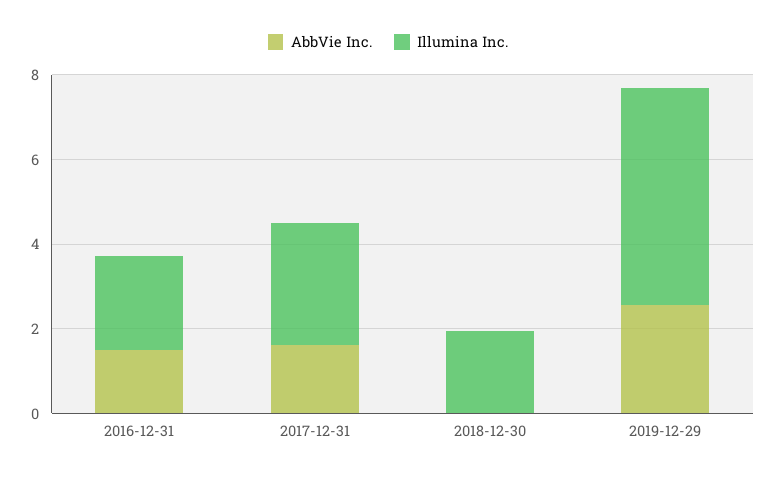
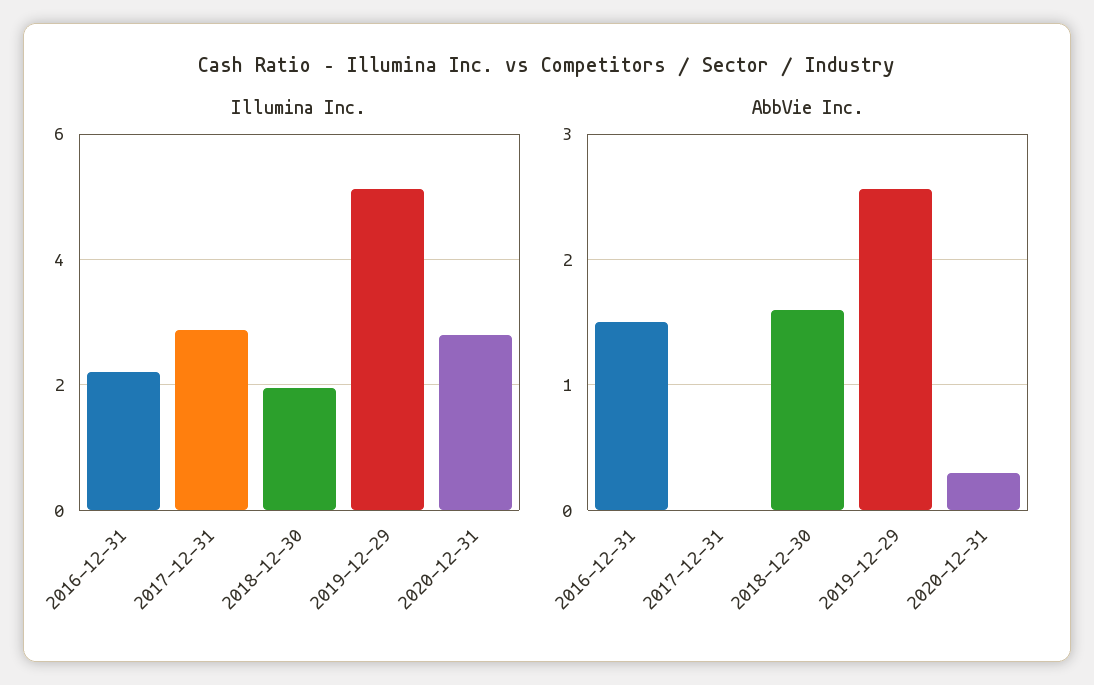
AbbVie Inc., 2017-12-31: 1.5 -> 0
AbbVie Inc., 2018-12-30: 0 -> 1.6
Illumina Inc., 2020-12-31: none -> 2.8
AbbVie Inc., 2020-12-31: none -> 0.3

